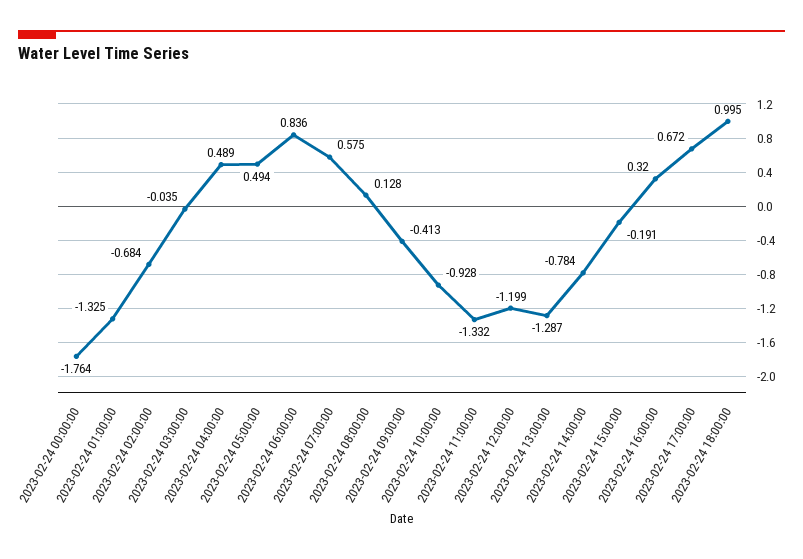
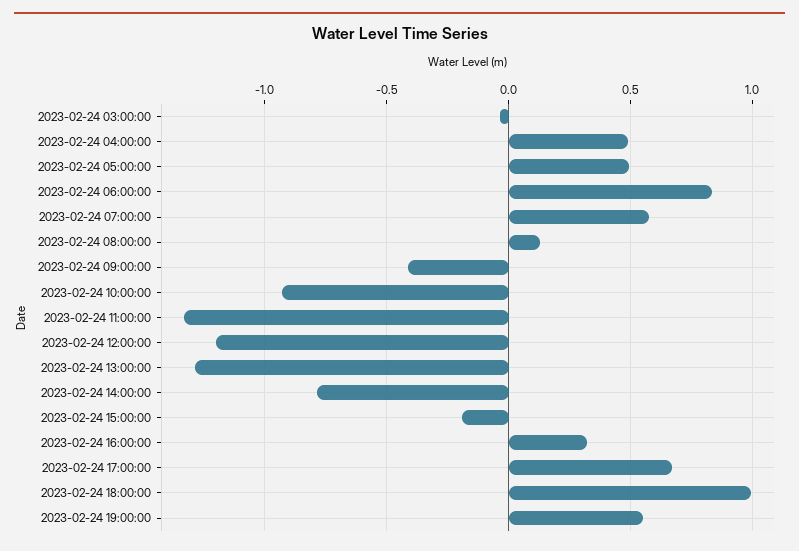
2023-02-24 00:00:00: -1.764 -> none
2023-02-24 01:00:00: -1.325 -> none
2023-02-24 02:00:00: -0.684 -> none
2023-02-24 19:00:00: none -> 0.55

